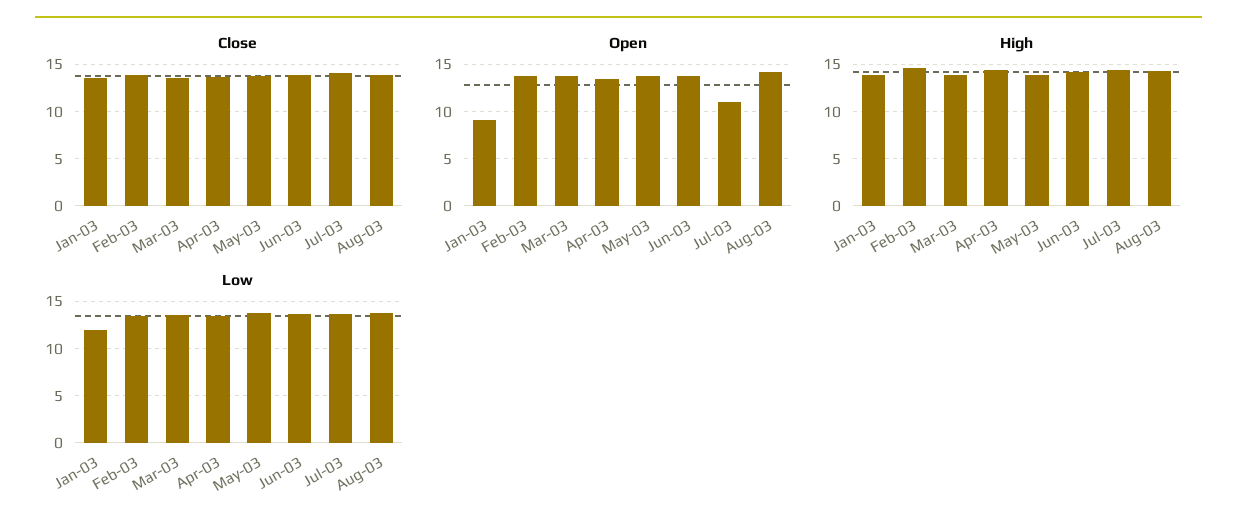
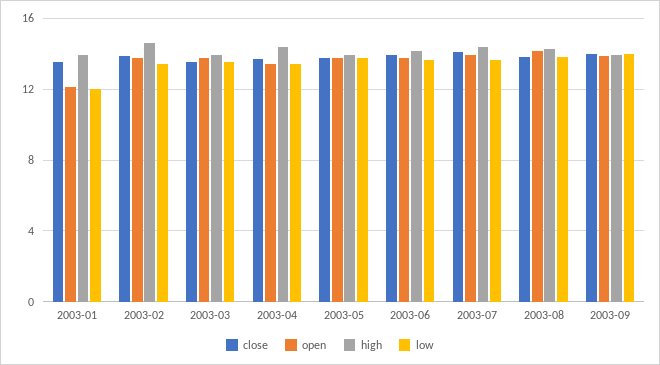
Open, Jan-03: 9 -> 12
Open, Jul-03: 11 -> 14
Close, 2003-09: none -> 14
Open, 2003-09: none -> 14
High, 2003-09: none -> 14
Low, 2003-09: none -> 14

